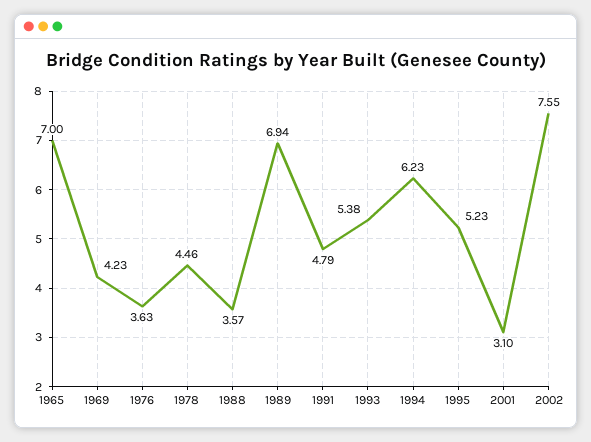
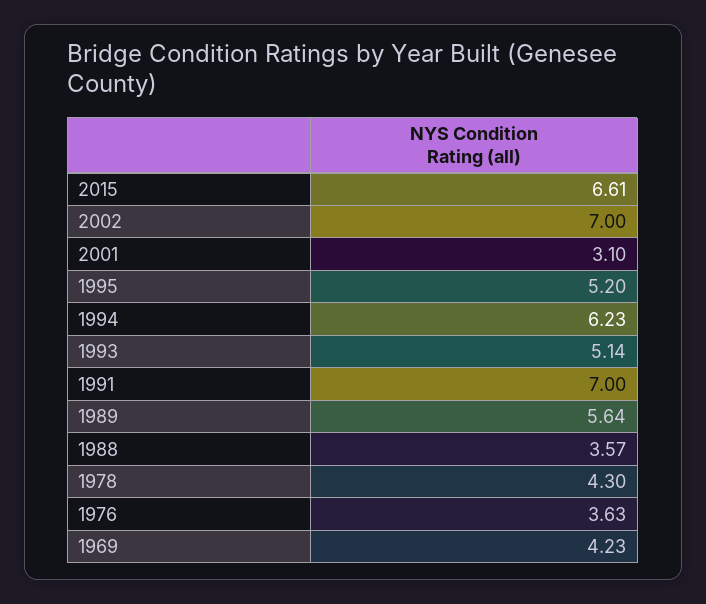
1965: 7 -> none
1978: 4.46 -> 4.3
1989: 6.94 -> 5.64
1991: 4.79 -> 7
1993: 5.38 -> 5.14
1995: 5.23 -> 5.2
2002: 7.55 -> 7
2015: none -> 6.61

